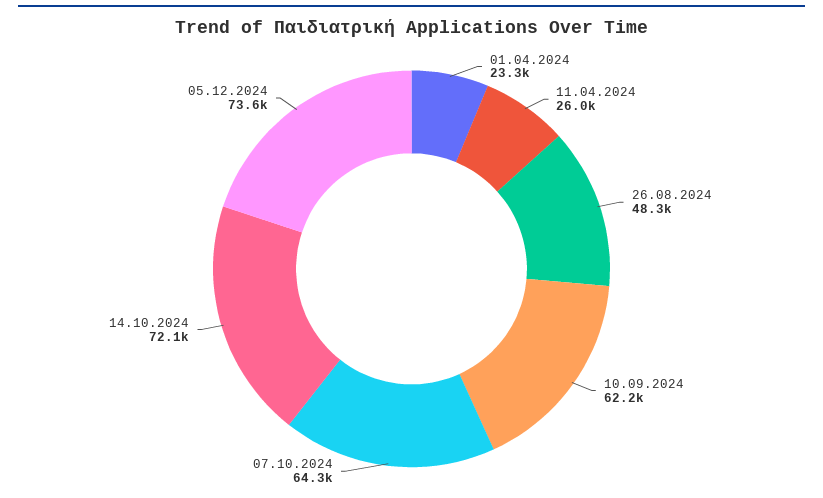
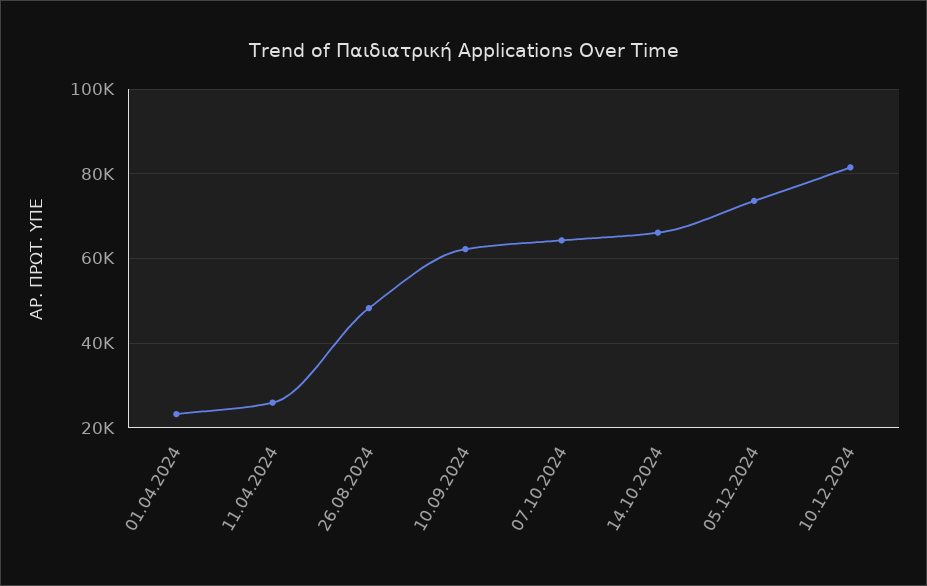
14.10.2024: 72100 -> 66000
10.12.2024: none -> 82000

